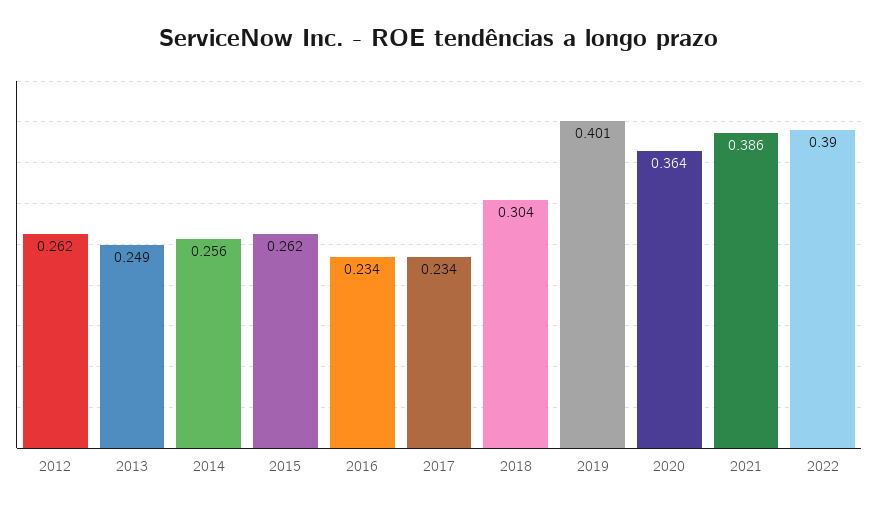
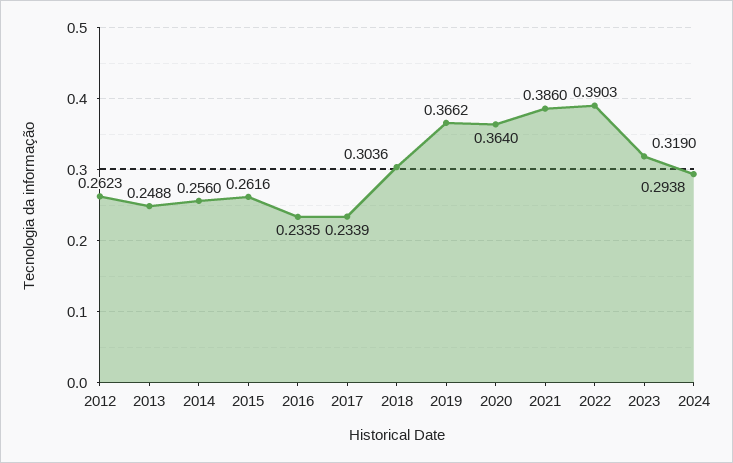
2019: 0.401 -> 0.3662
2023: none -> 0.319
2024: none -> 0.2938

